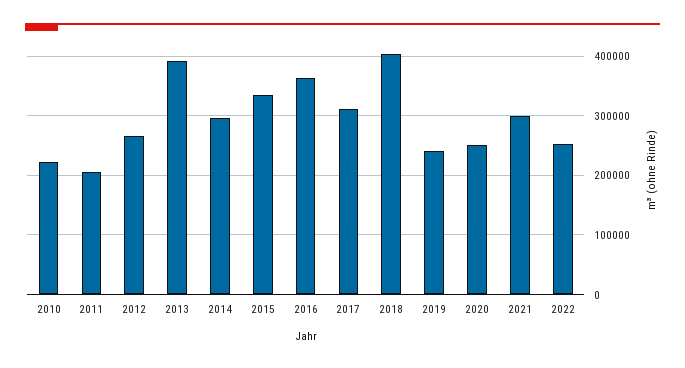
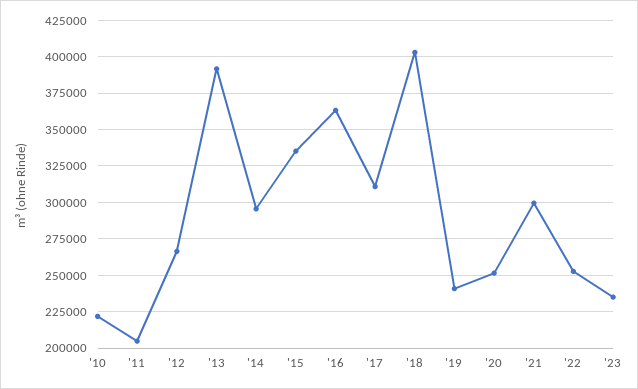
'23: none -> 235000

